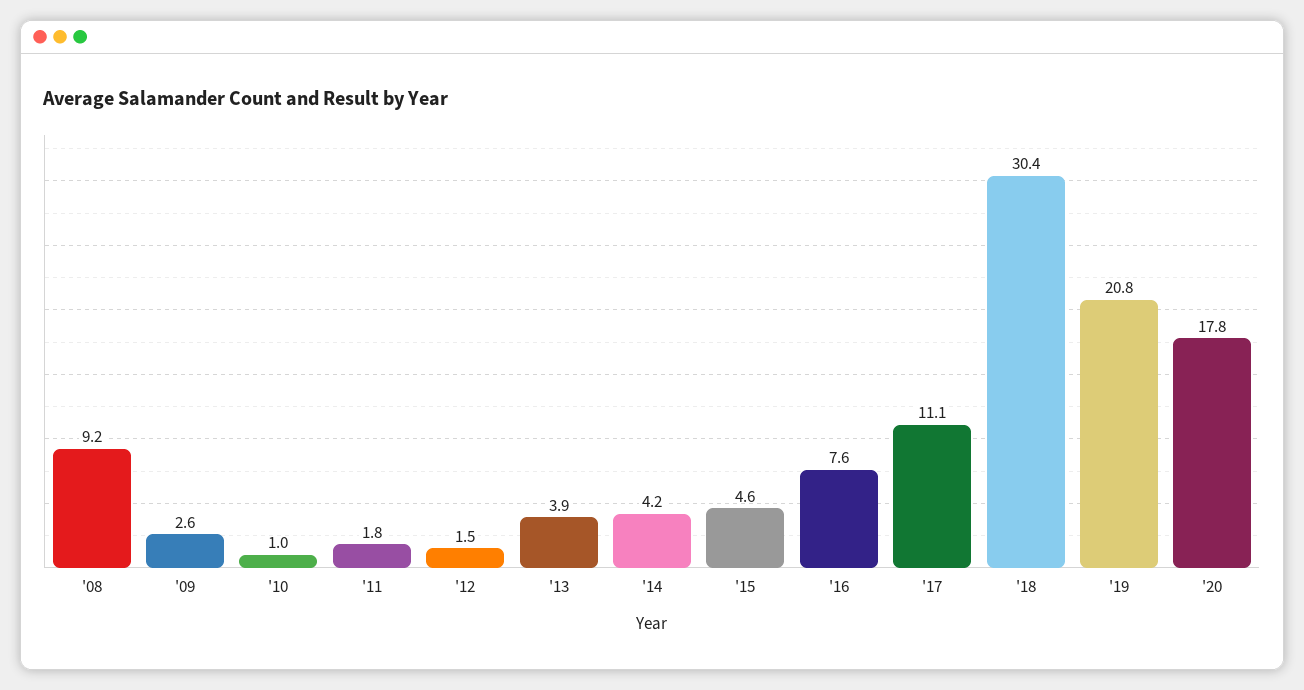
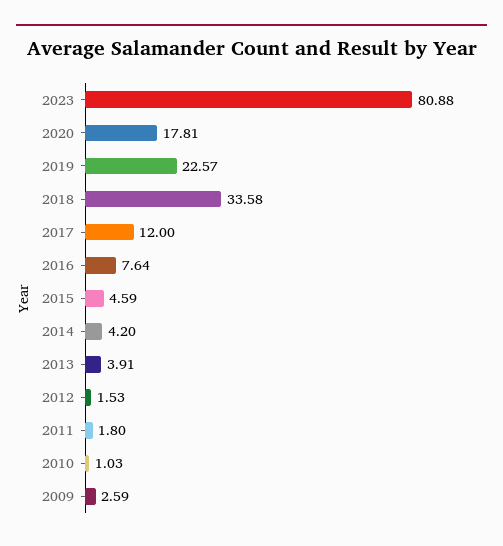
'08: 9.2 -> none
'17: 11.1 -> 12
'18: 30.4 -> 33.58
'19: 20.8 -> 22.57
2023: none -> 80.88

